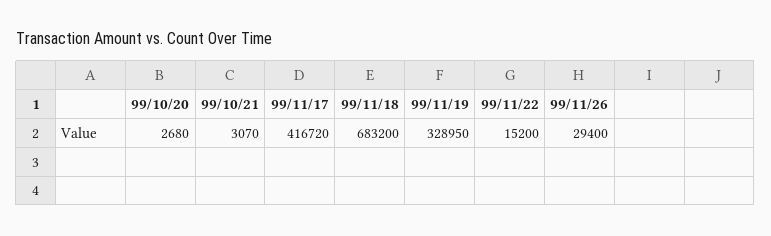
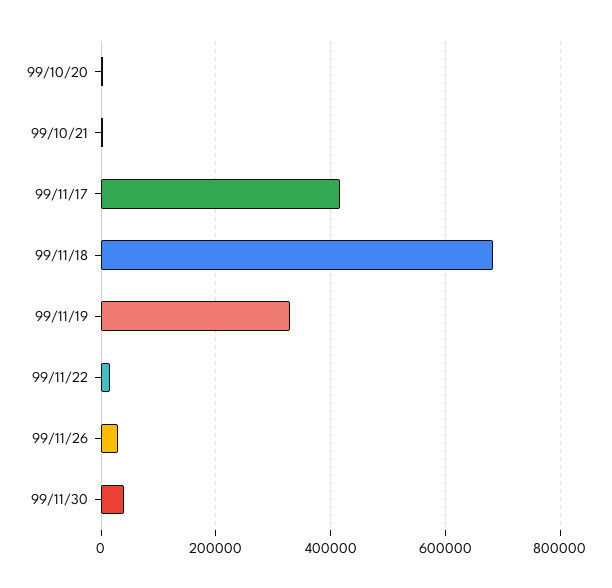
99/11/30: none -> 40000

